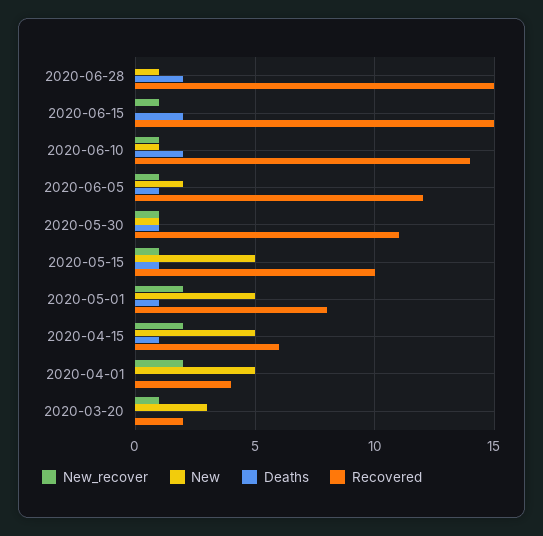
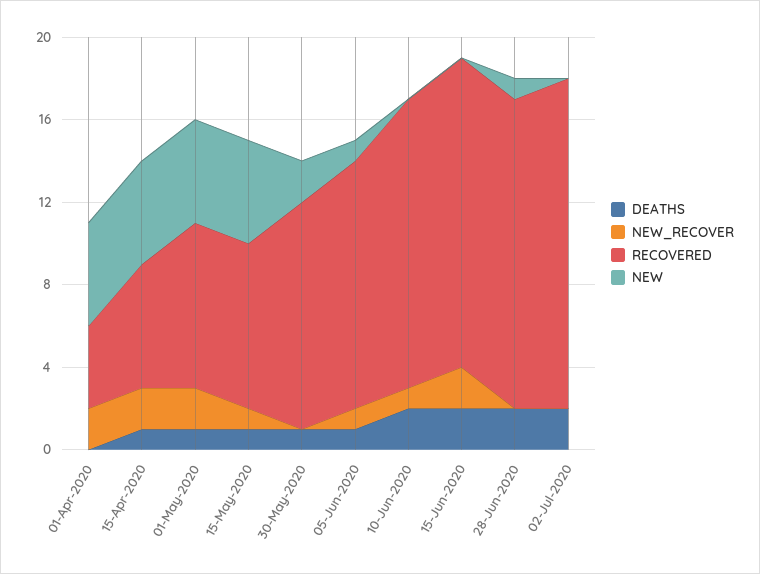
New_recover, 2020-06-15: 1 -> 2
New, 2020-06-10: 1 -> 0
New, 2020-06-05: 2 -> 1
New_recover, 2020-05-30: 1 -> 0
New, 2020-05-30: 1 -> 2
Recovered, 2020-05-15: 10 -> 8
New_recover, 2020-03-20: 1 -> none
New, 2020-03-20: 3 -> none
Deaths, 2020-03-20: 0 -> none
Recovered, 2020-03-20: 2 -> none
Deaths, 02-Jul-2020: none -> 2
New_recover, 02-Jul-2020: none -> 0
Recovered, 02-Jul-2020: none -> 16
New, 02-Jul-2020: none -> 0

